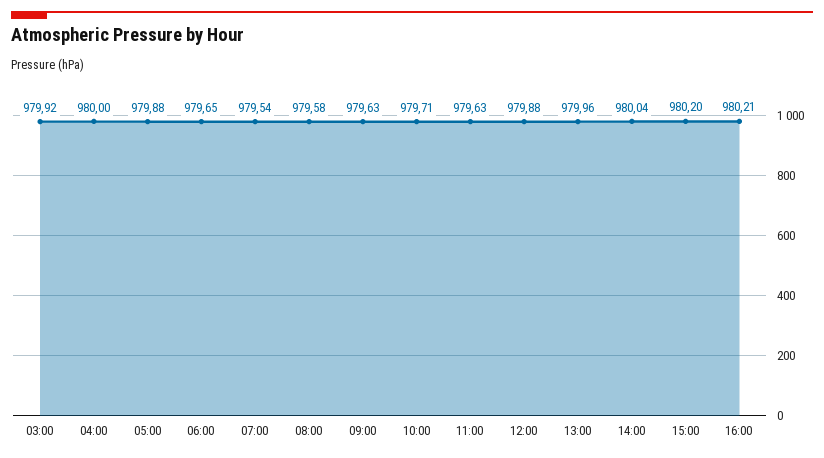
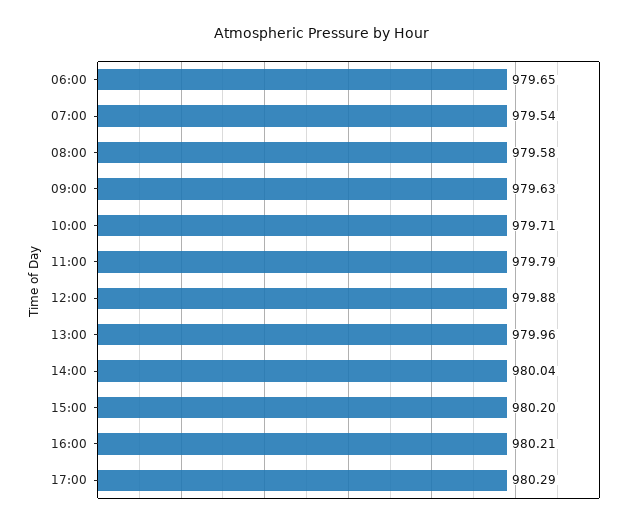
03:00: 979.92 -> none
04:00: 980 -> none
05:00: 979.88 -> none
11:00: 979.63 -> 979.79
17:00: none -> 980.29

